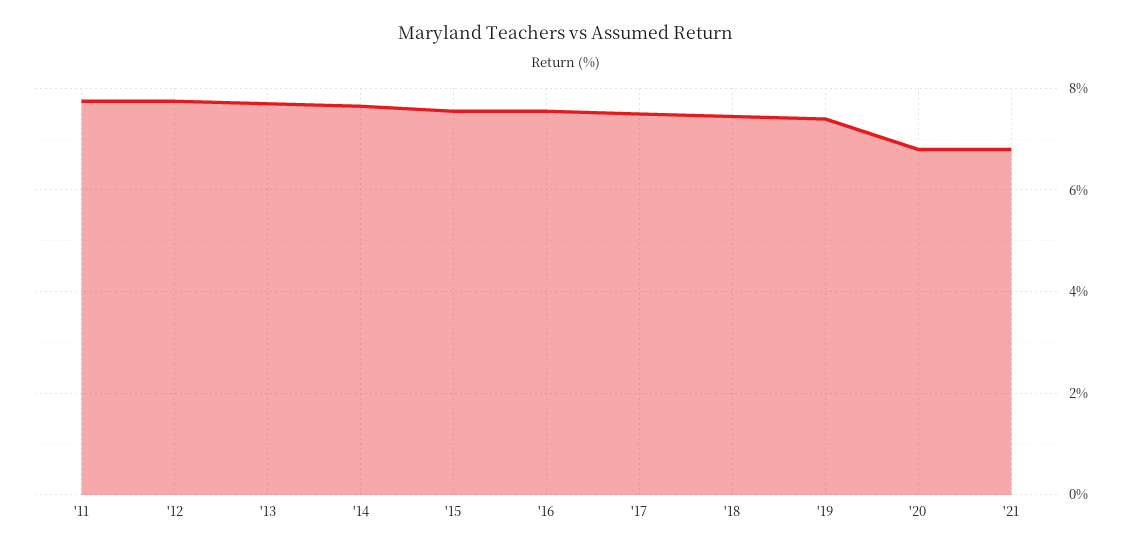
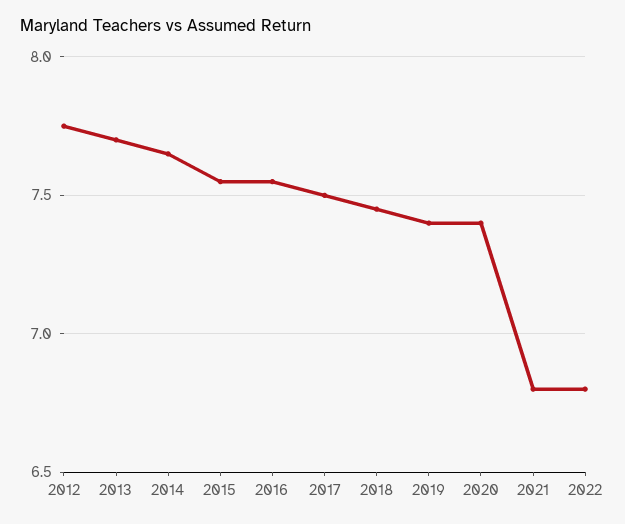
'11: 7.8 -> none
'20: 6.8 -> 7.4
2022: none -> 6.8

